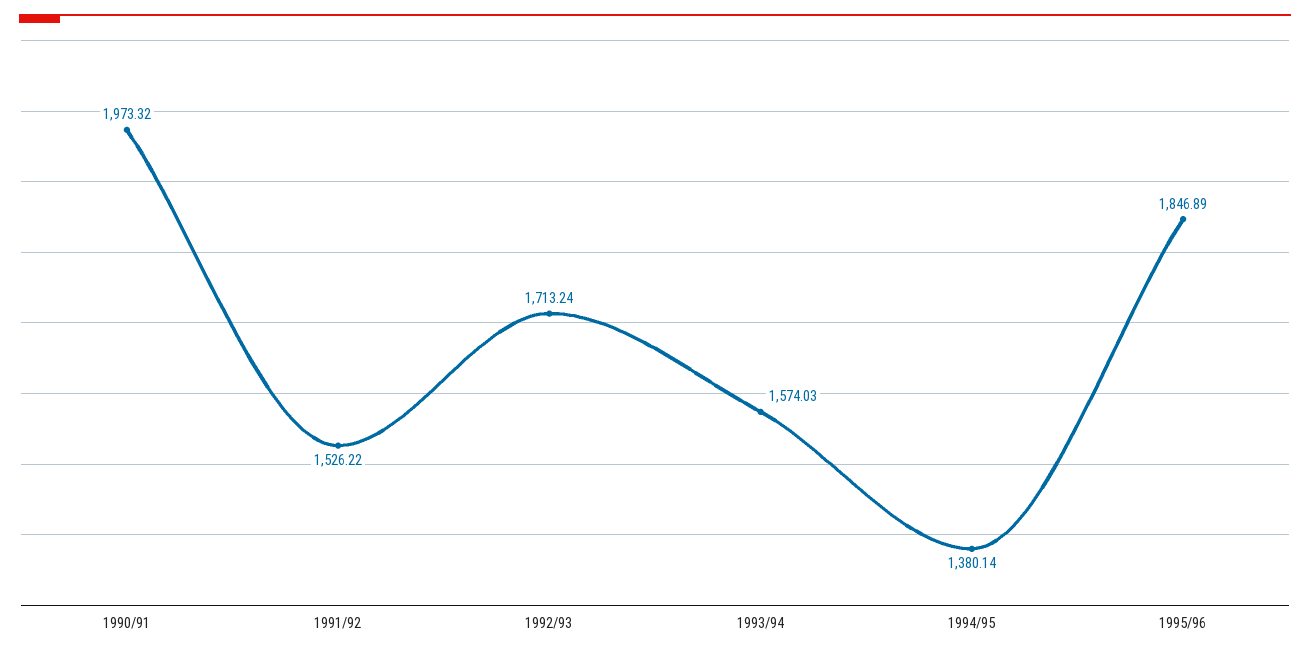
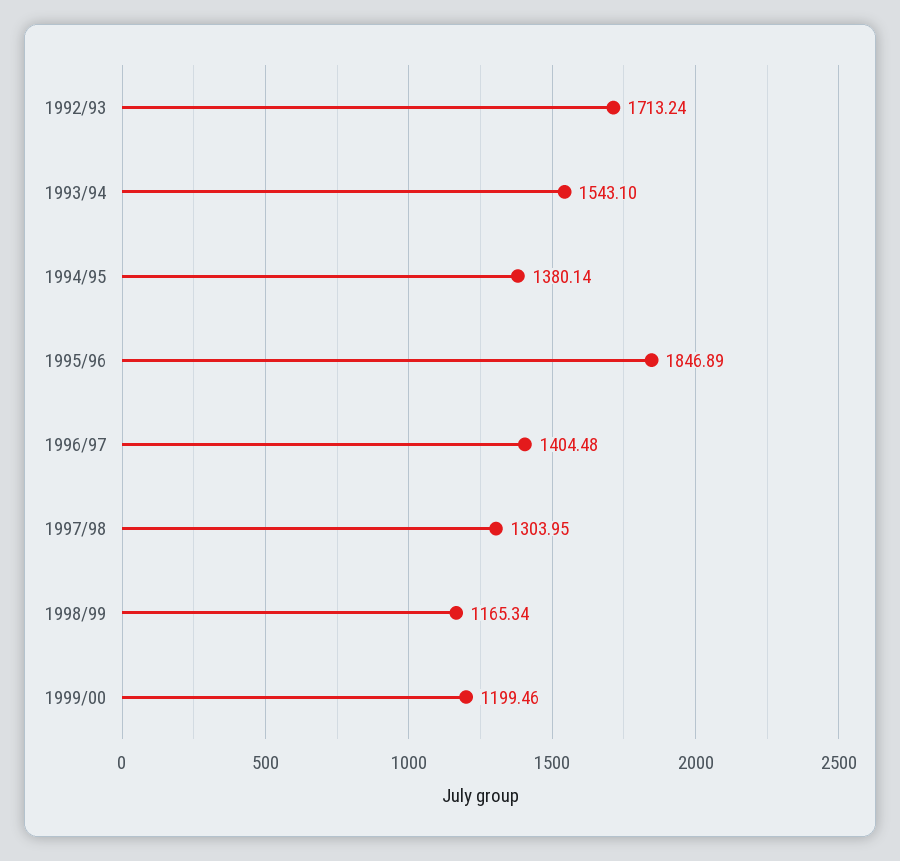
1990/91: 1973.32 -> none
1991/92: 1526.22 -> none
1993/94: 1574.03 -> 1543.1
1996/97: none -> 1404.48
1997/98: none -> 1303.95
1998/99: none -> 1165.34
1999/00: none -> 1199.46

